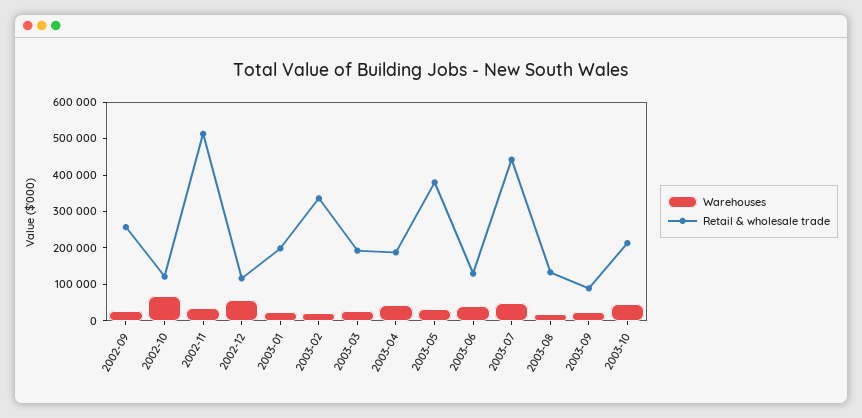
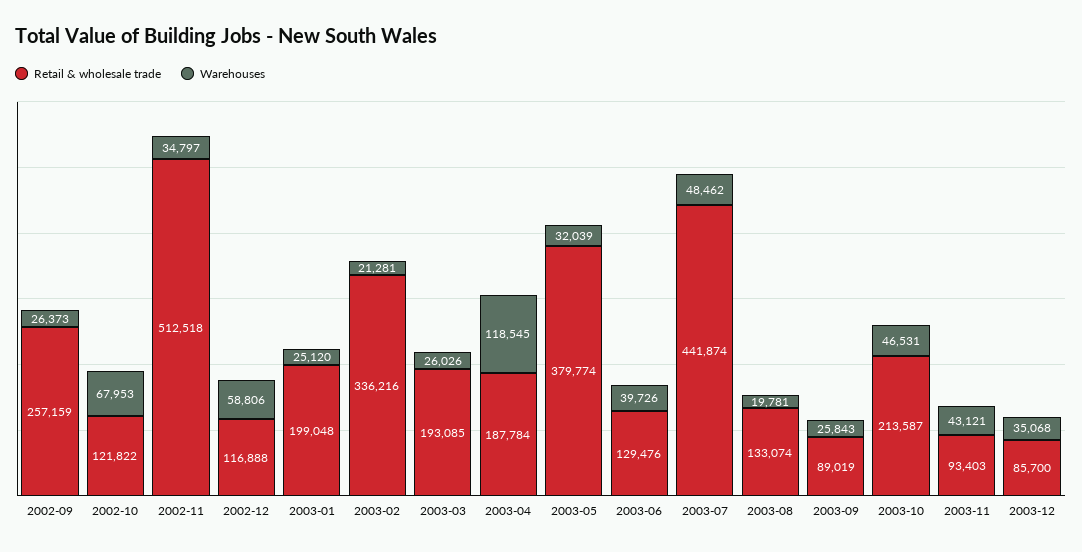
Warehouses, 2003-04: 50000 -> 118545
Retail & wholesale trade, 2003-11: none -> 93403
Warehouses, 2003-11: none -> 43121
Retail & wholesale trade, 2003-12: none -> 85700
Warehouses, 2003-12: none -> 35068

